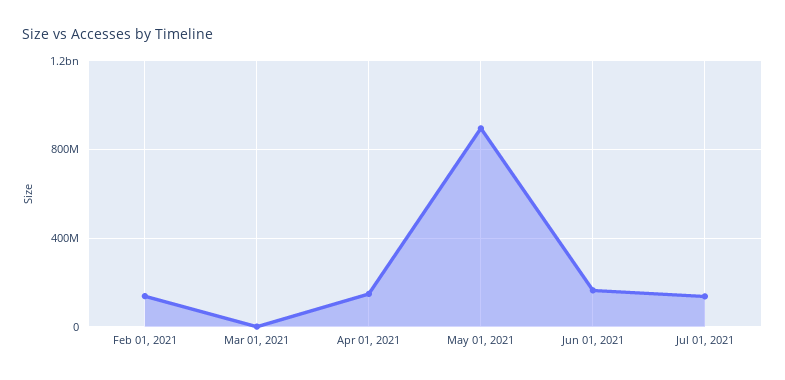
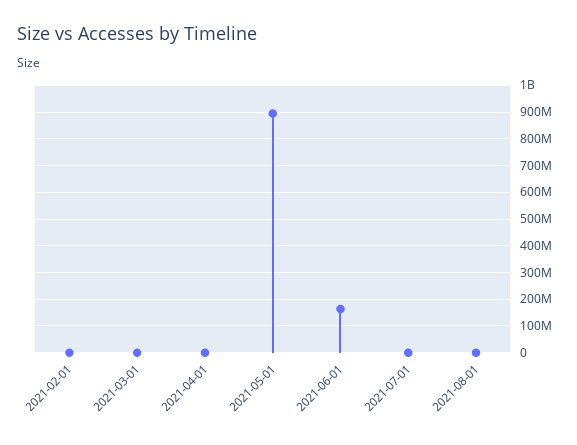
Feb 01, 2021: 150000000 -> 0
Apr 01, 2021: 150000000 -> 0
Jul 01, 2021: 150000000 -> 0
2021-08-01: none -> 0

